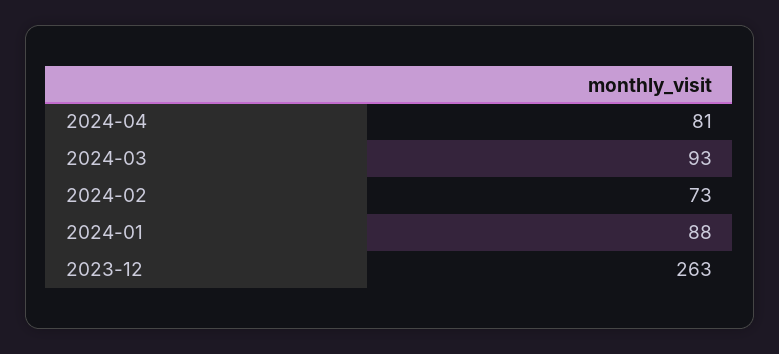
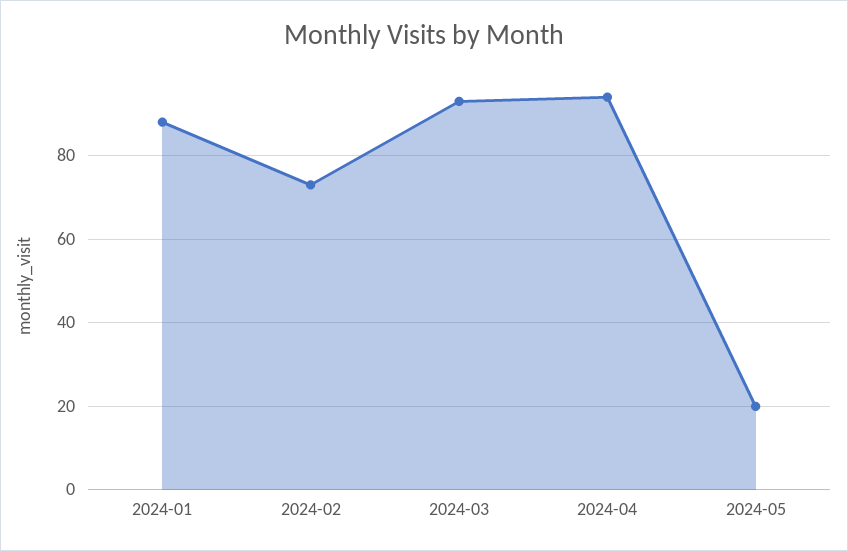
2024-04: 81 -> 95
2023-12: 263 -> none
2024-05: none -> 20

